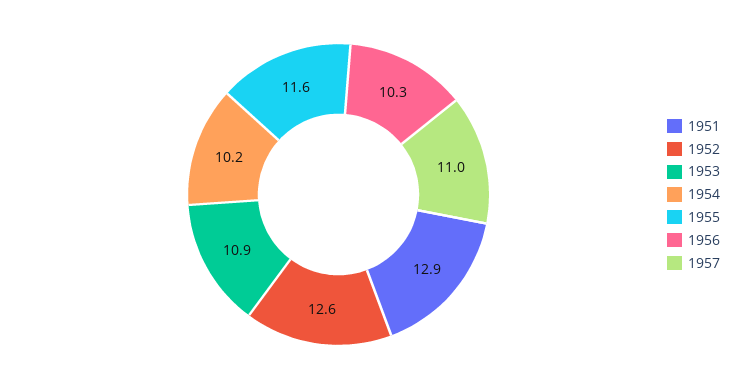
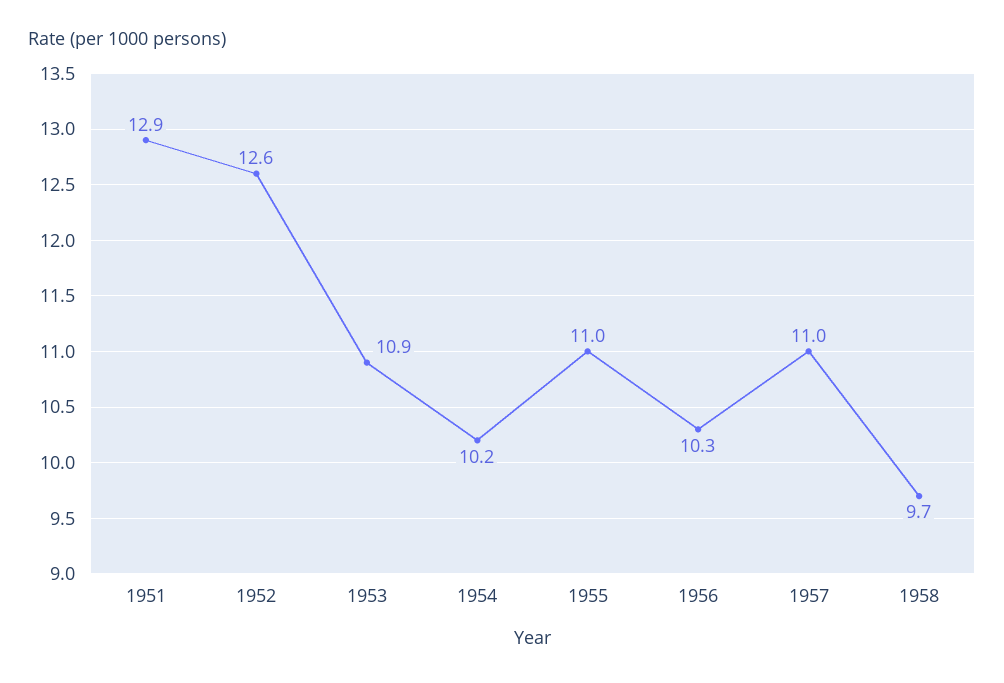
1955: 11.6 -> 11
1958: none -> 9.7

